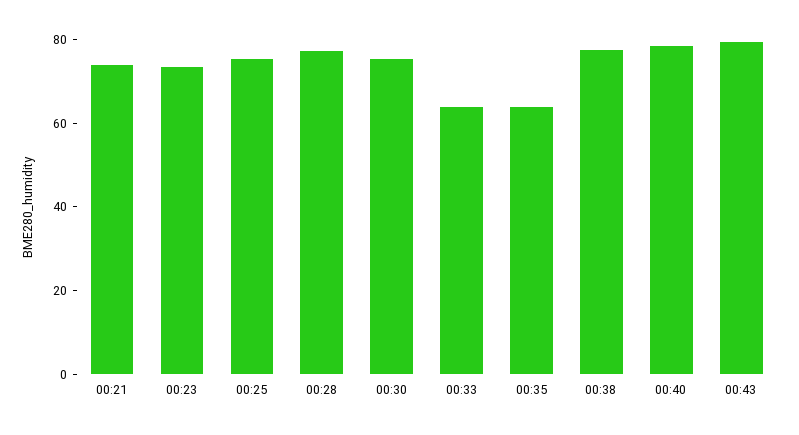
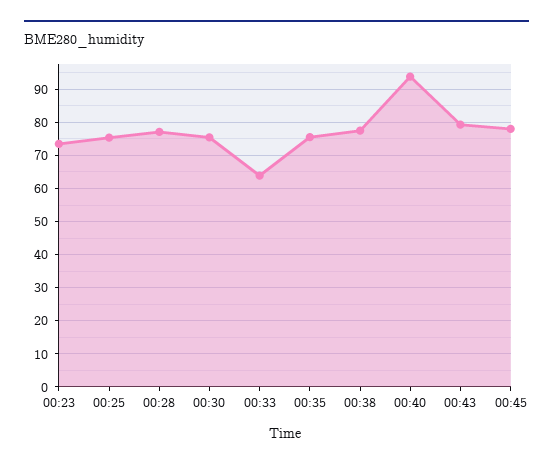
00:21: 75 -> none
00:35: 65 -> 76
00:40: 80 -> 94
00:45: none -> 78

